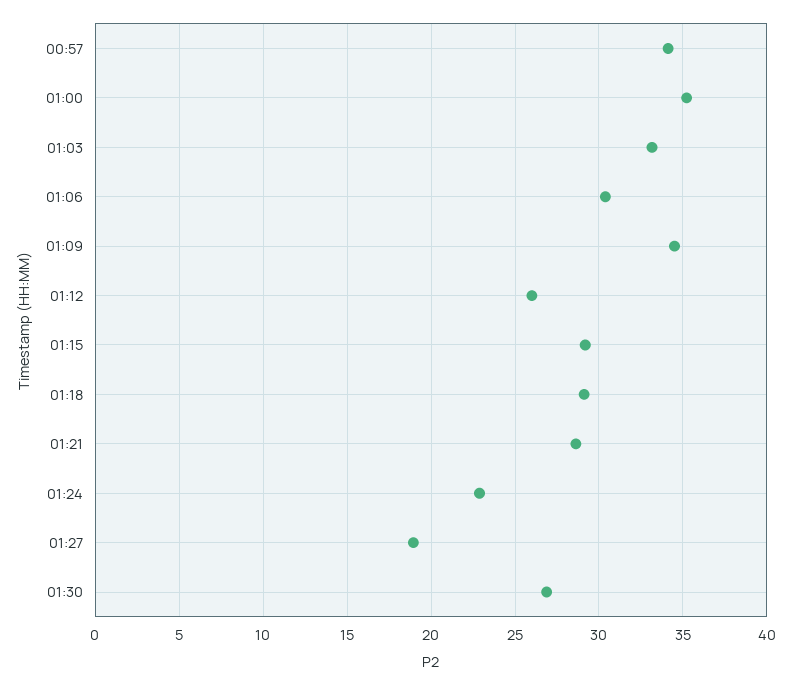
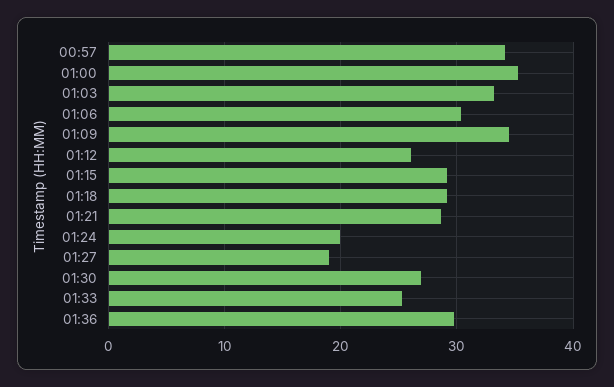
01:24: 23 -> 20
01:33: none -> 25
01:36: none -> 30

